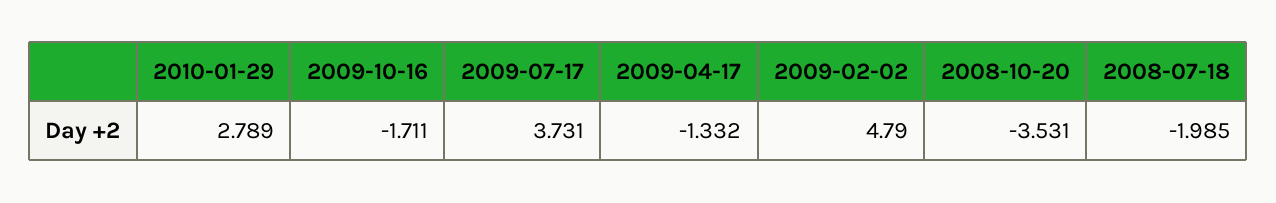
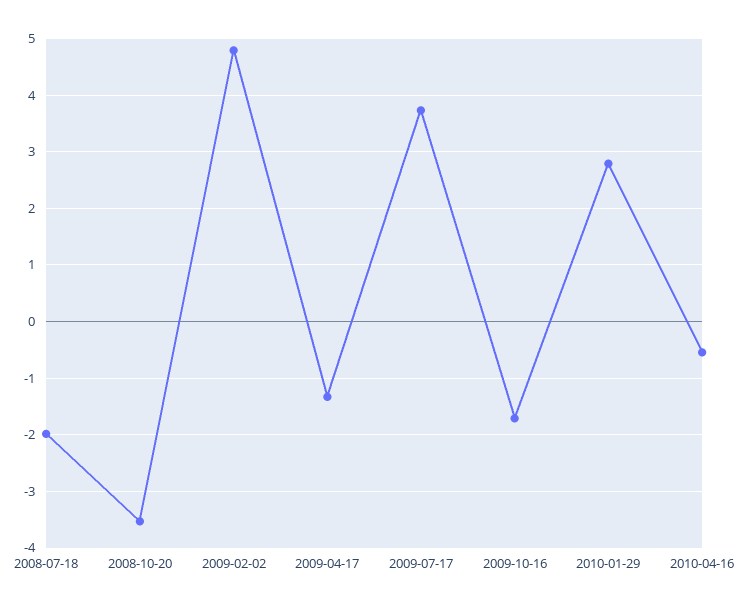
2010-04-16: none -> -0.6

